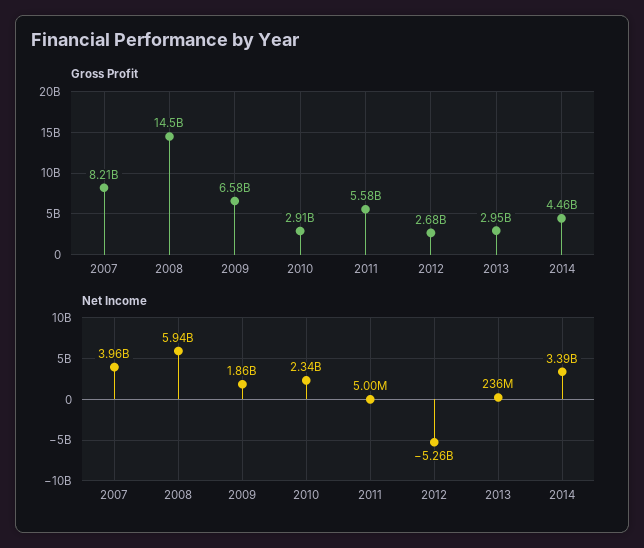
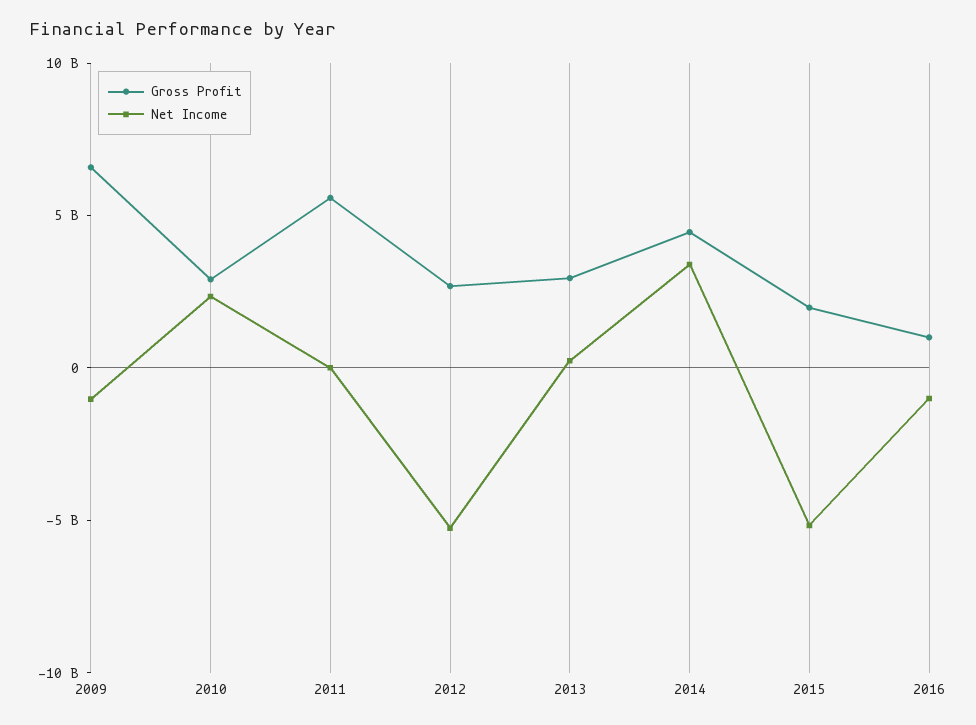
Gross Profit, 2007: 8210000000 -> none
Gross Profit, 2008: 14500000000 -> none
Net Income, 2007: 3960000000 -> none
Net Income, 2008: 5940000000 -> none
Net Income, 2009: 1860000000 -> -1000000000
Gross Profit, 2015: none -> 2000000000
Net Income, 2015: none -> -5000000000
Gross Profit, 2016: none -> 1000000000
Net Income, 2016: none -> -1000000000

